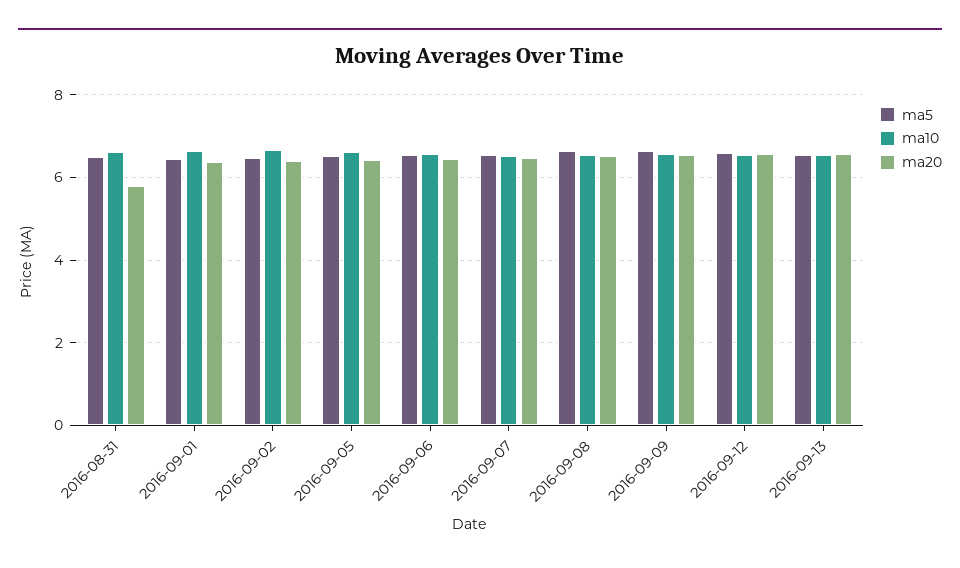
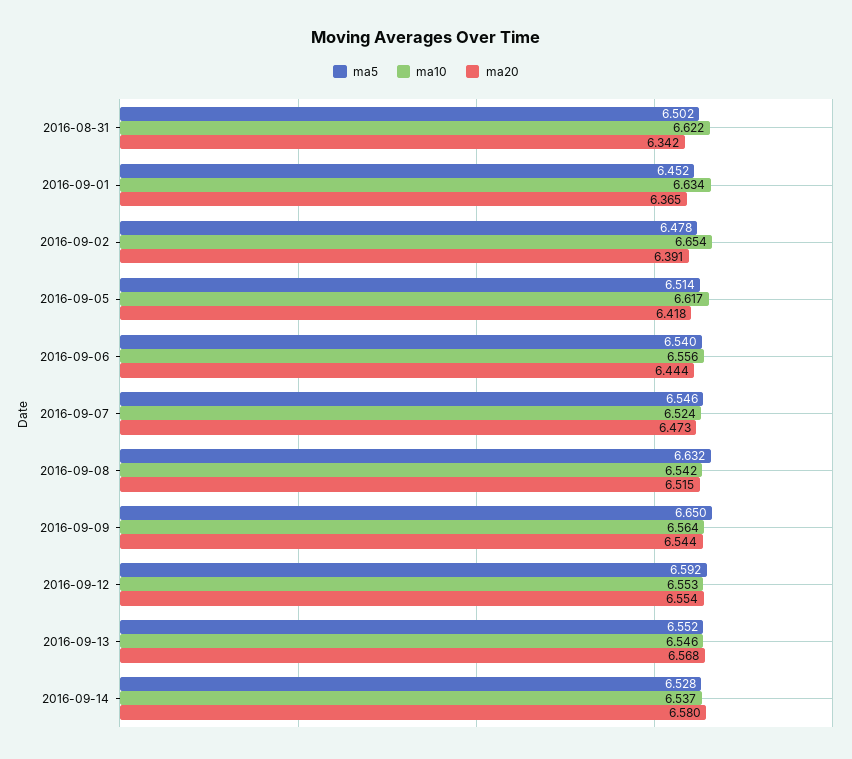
ma20, 2016-08-31: 5.8 -> 6.342
ma5, 2016-09-14: none -> 6.528
ma10, 2016-09-14: none -> 6.537
ma20, 2016-09-14: none -> 6.58

